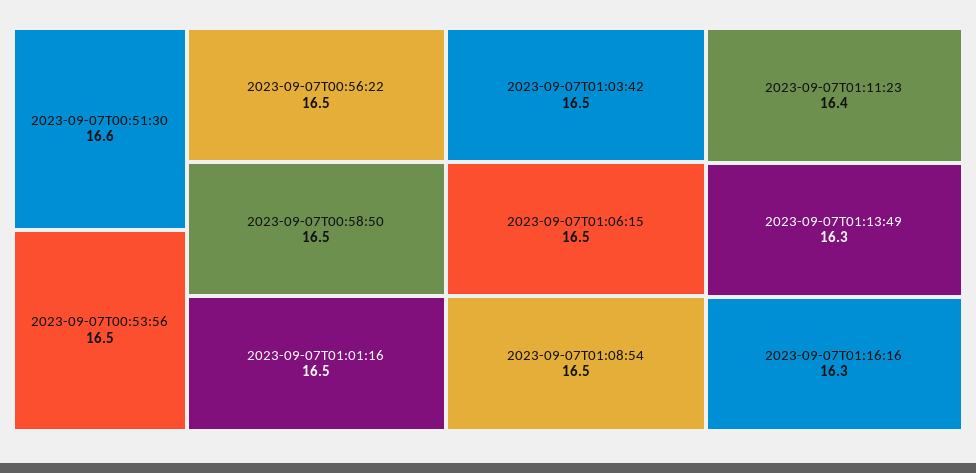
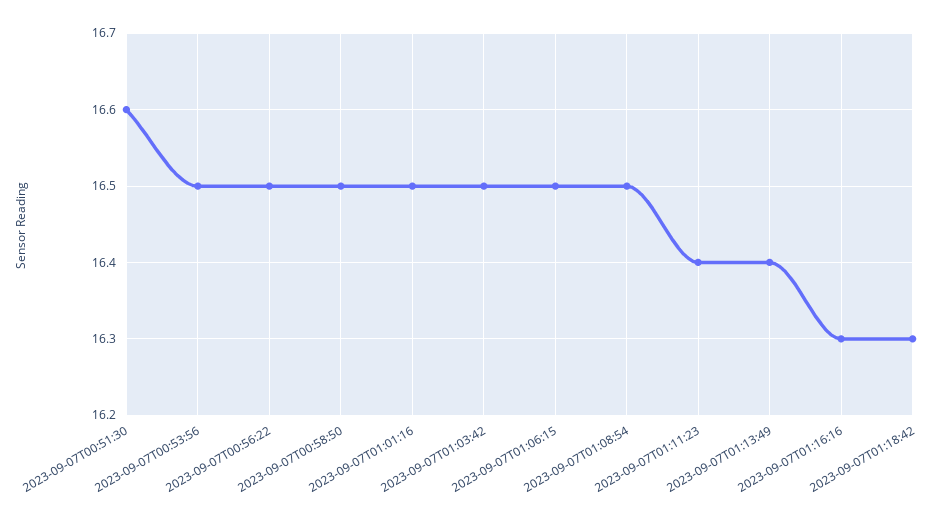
2023-09-07T01:13:49: 16.3 -> 16.4
2023-09-07T01:18:42: none -> 16.3

